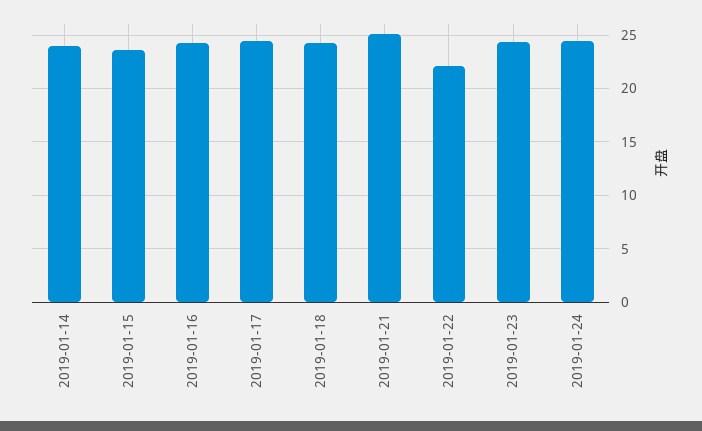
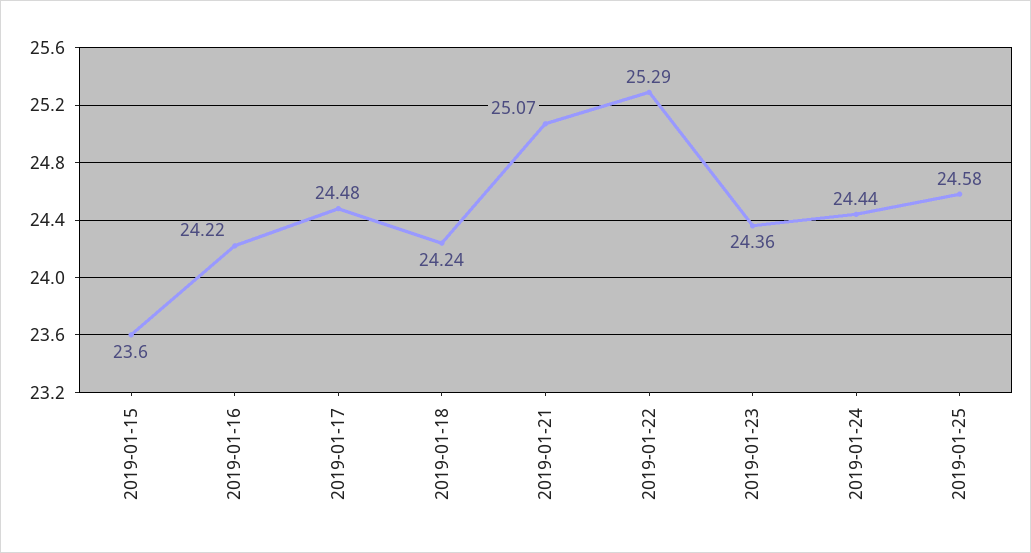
2019-01-14: 24 -> none
2019-01-22: 22 -> 25.29
2019-01-25: none -> 24.58

